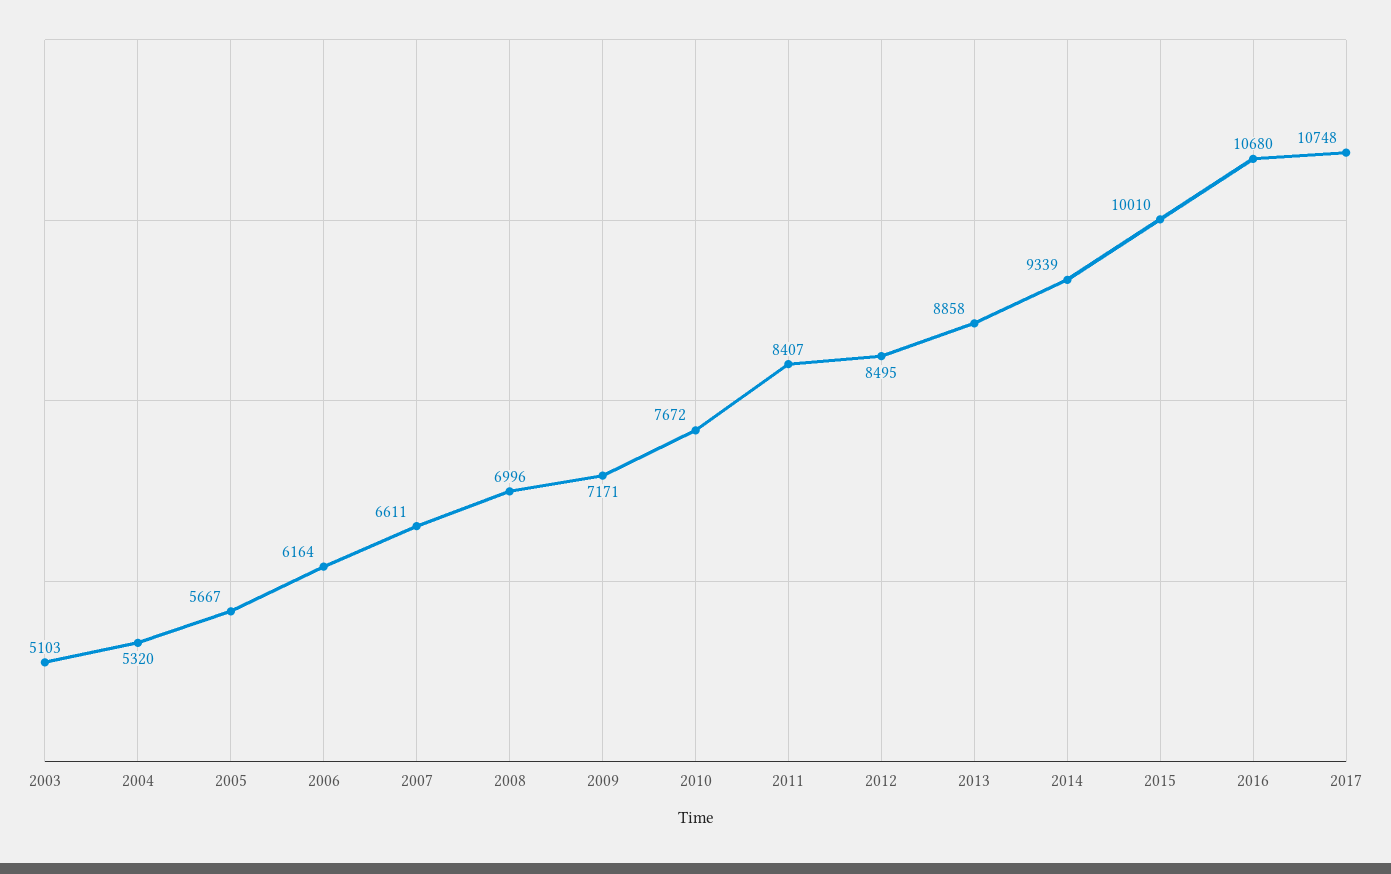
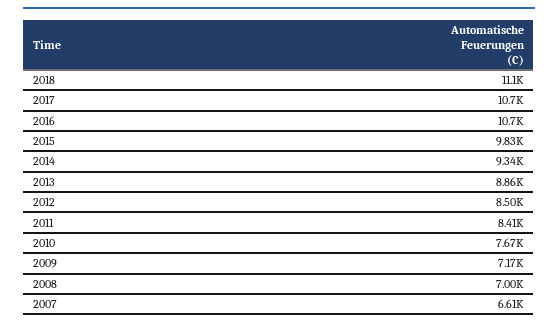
2003: 5103 -> none
2004: 5320 -> none
2005: 5667 -> none
2006: 6164 -> none
2015: 10010 -> 9830
2018: none -> 11100

